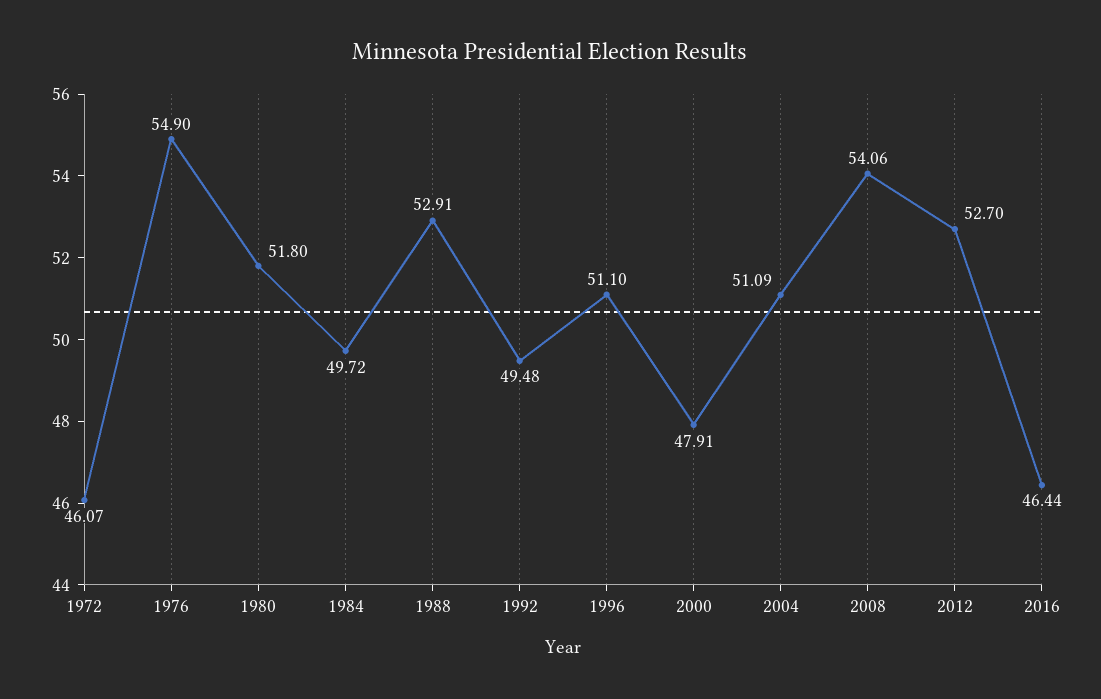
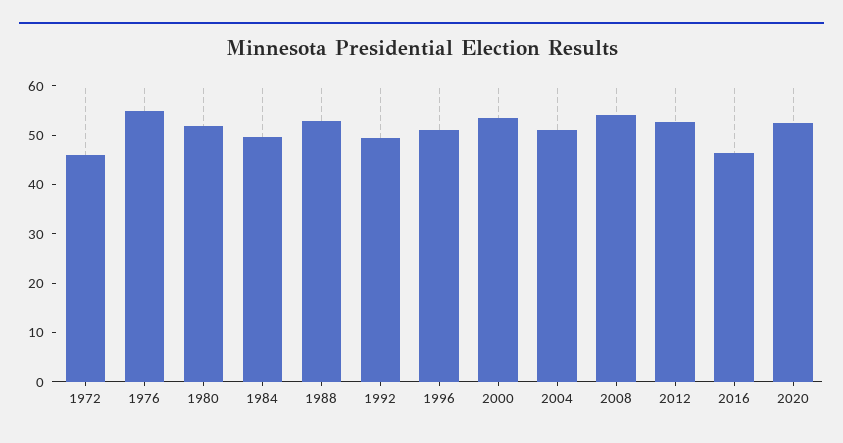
2000: 47.91 -> 54
2020: none -> 52

